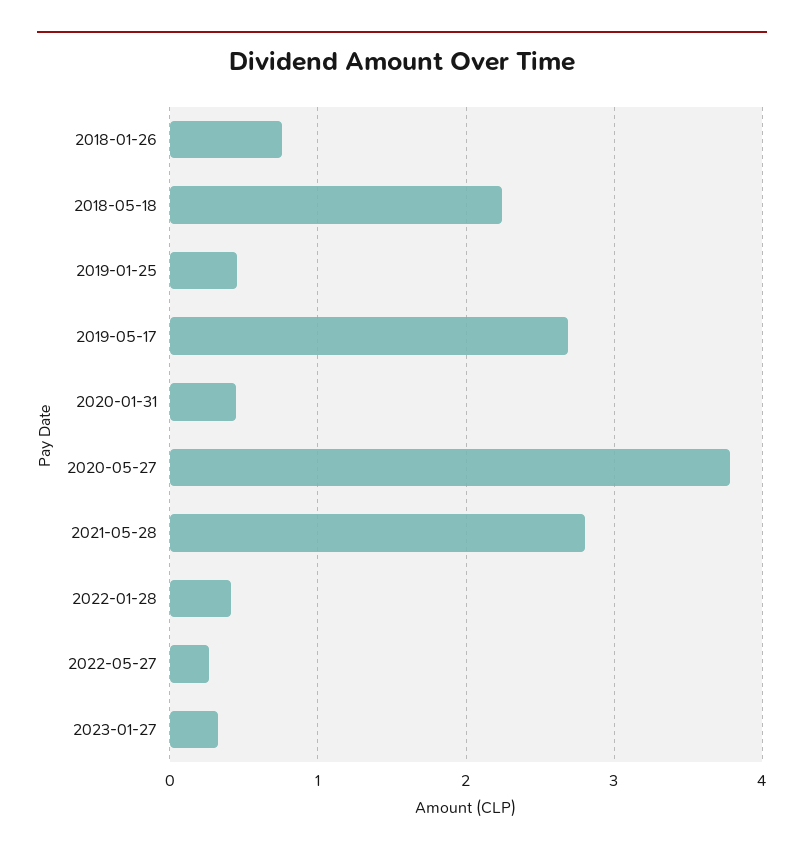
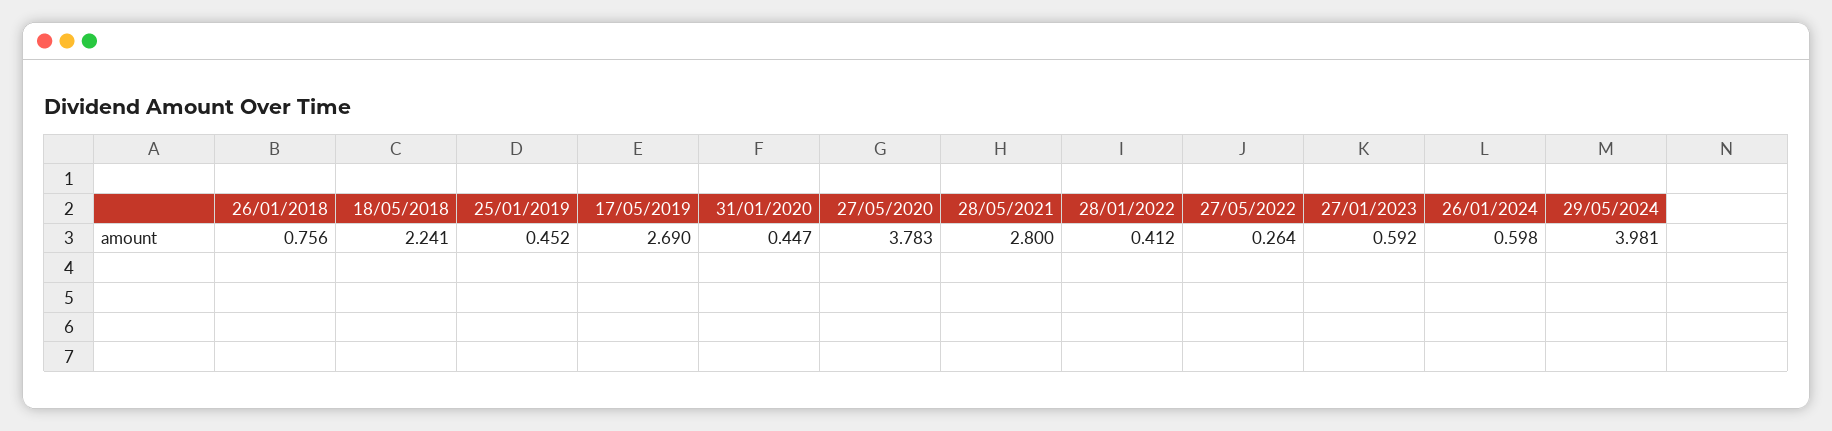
2023-01-27: 0.3 -> 0.592
26/01/2024: none -> 0.598
29/05/2024: none -> 3.981

